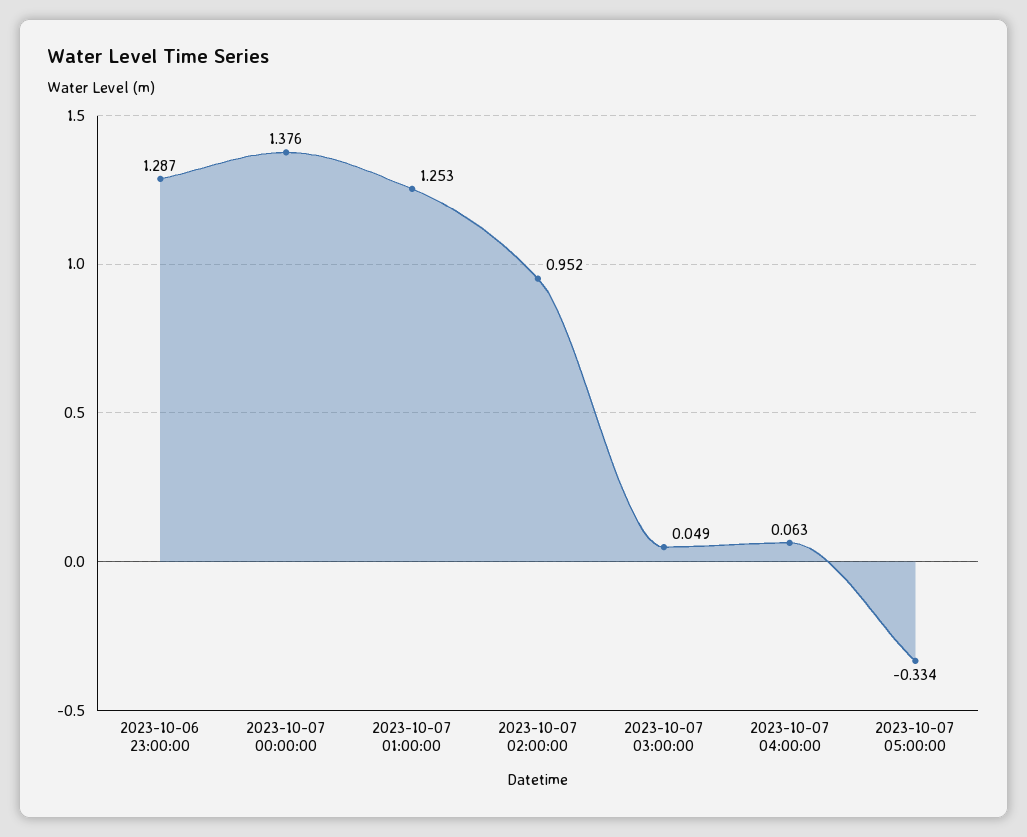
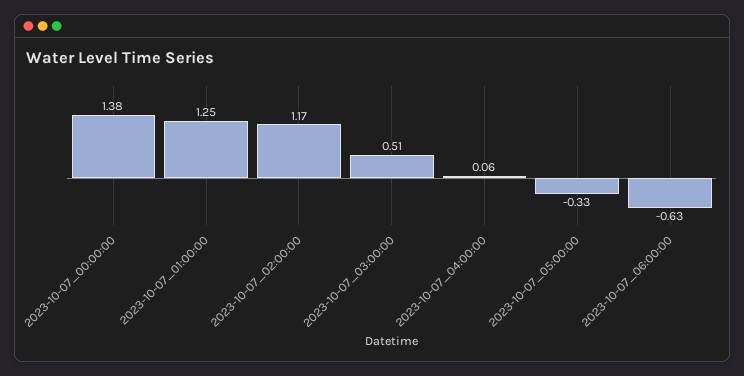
2023-10-06 23:00:00: 1.287 -> none
2023-10-07 02:00:00: 0.952 -> 1.17
2023-10-07 03:00:00: 0.049 -> 0.51
2023-10-07_06:00:00: none -> -0.63

